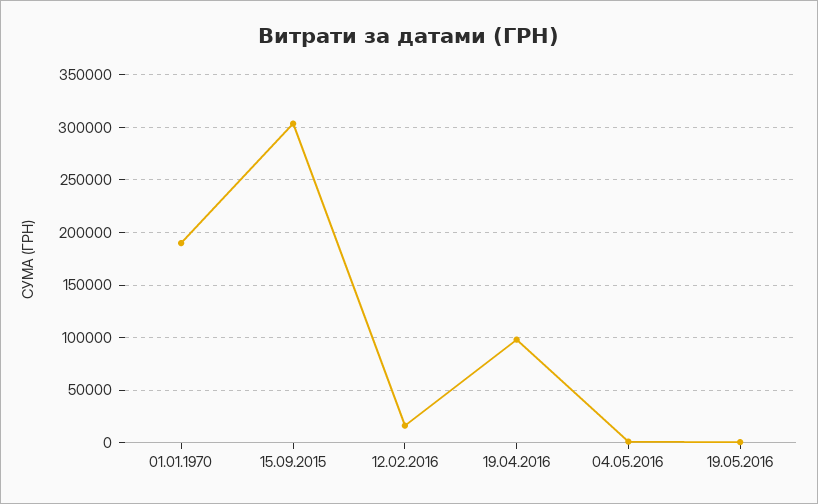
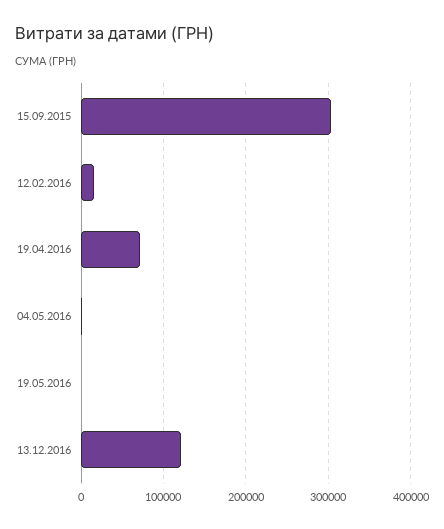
01.01.1970: 190000 -> none
19.04.2016: 100000 -> 70000
13.12.2016: none -> 120000

